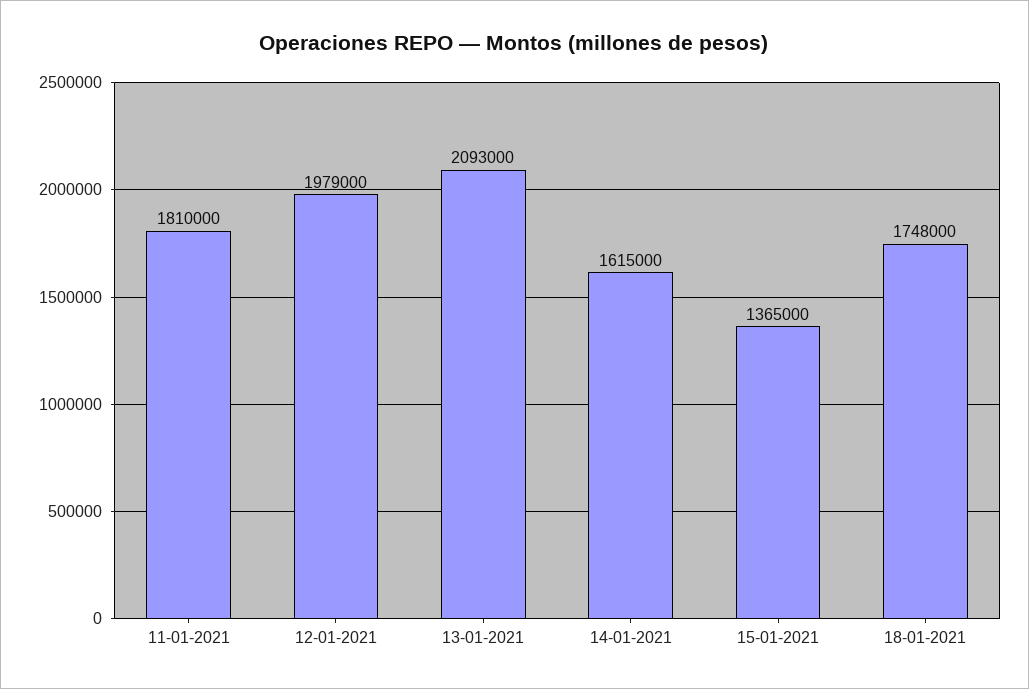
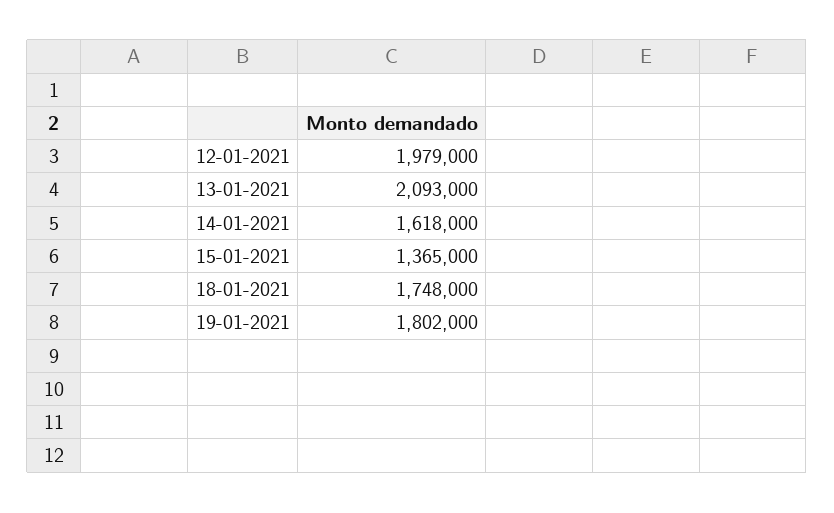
11-01-2021: 1810000 -> none
14-01-2021: 1615000 -> 1618000
19-01-2021: none -> 1802000

